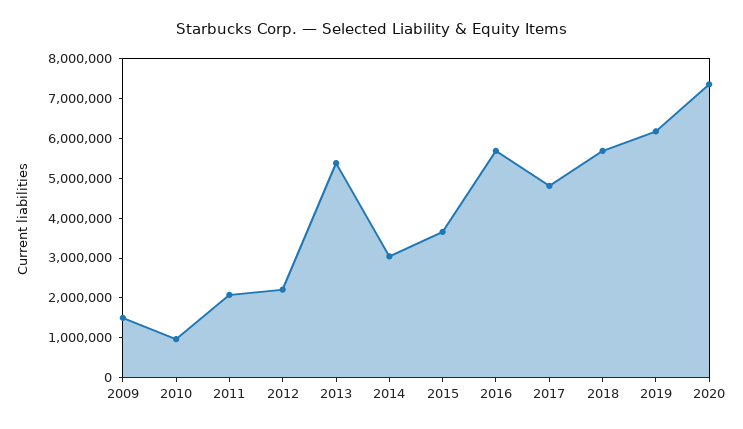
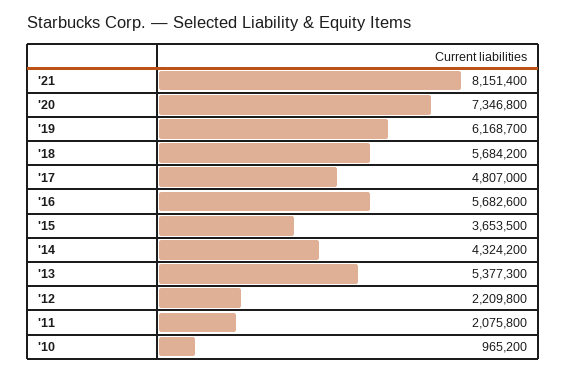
2009: 1500000 -> none
2014: 3000000 -> 4324200
'21: none -> 8151400

